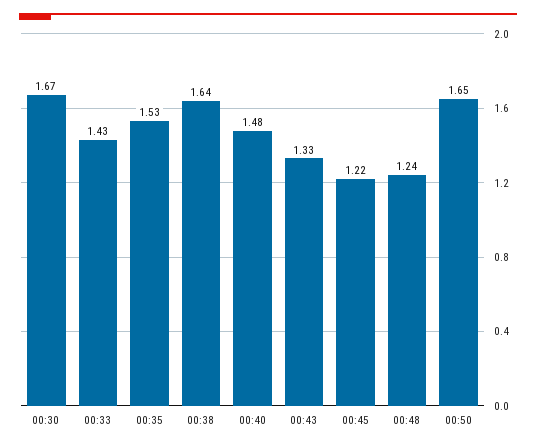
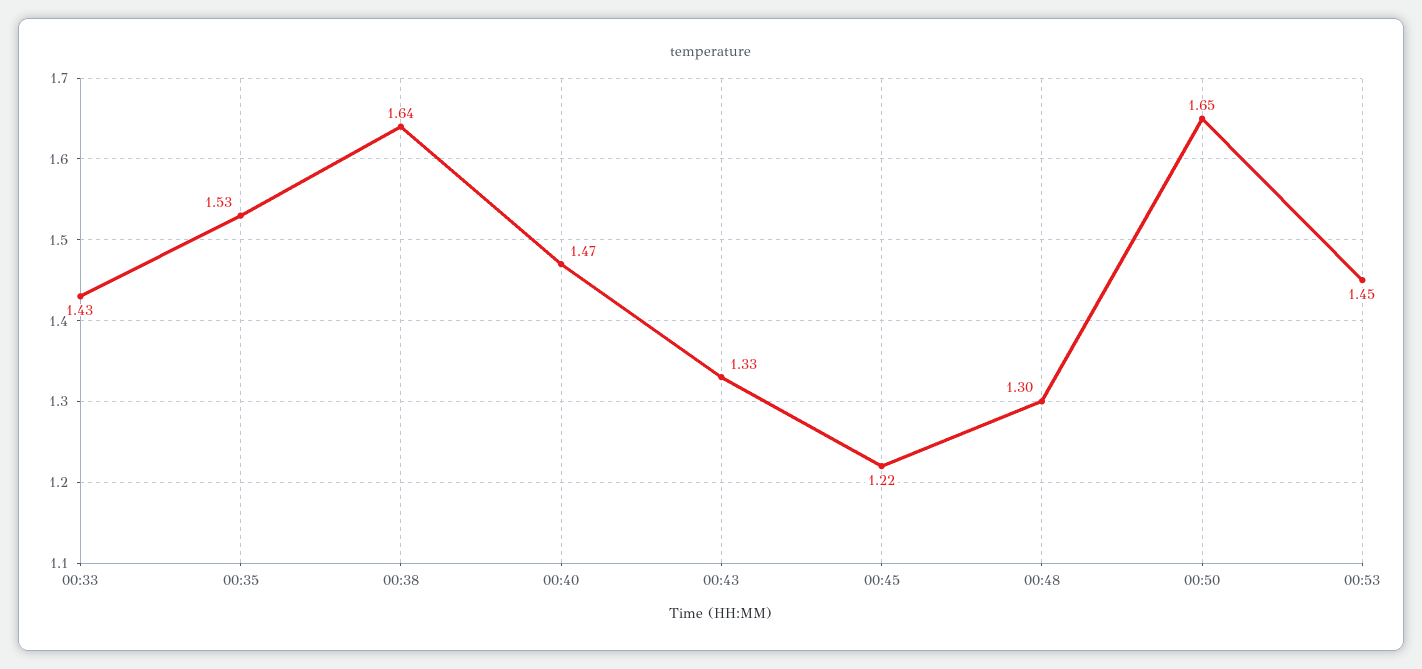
00:30: 1.67 -> none
00:40: 1.48 -> 1.47
00:48: 1.24 -> 1.3
00:53: none -> 1.45

